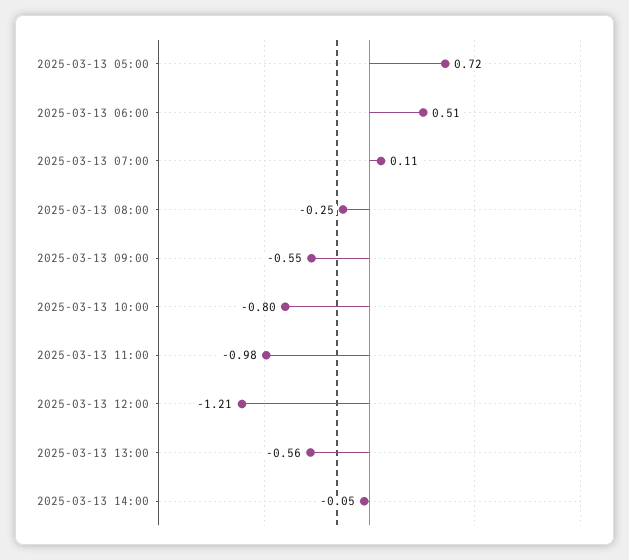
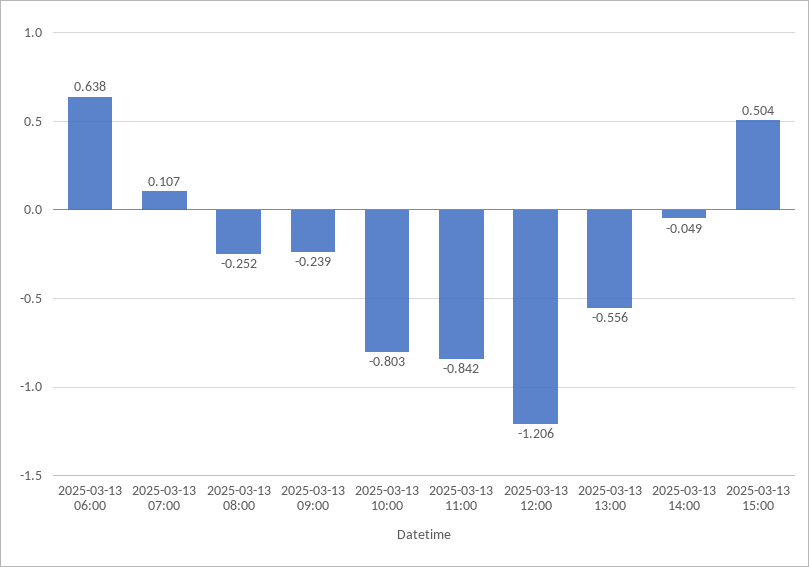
2025-03-13 05:00: 0.72 -> none
2025-03-13 06:00: 0.51 -> 0.638
2025-03-13 09:00: -0.55 -> -0.239
2025-03-13 11:00: -0.98 -> -0.842
2025-03-13 15:00: none -> 0.504

